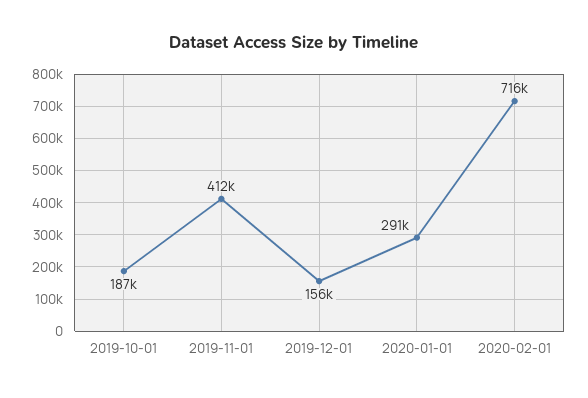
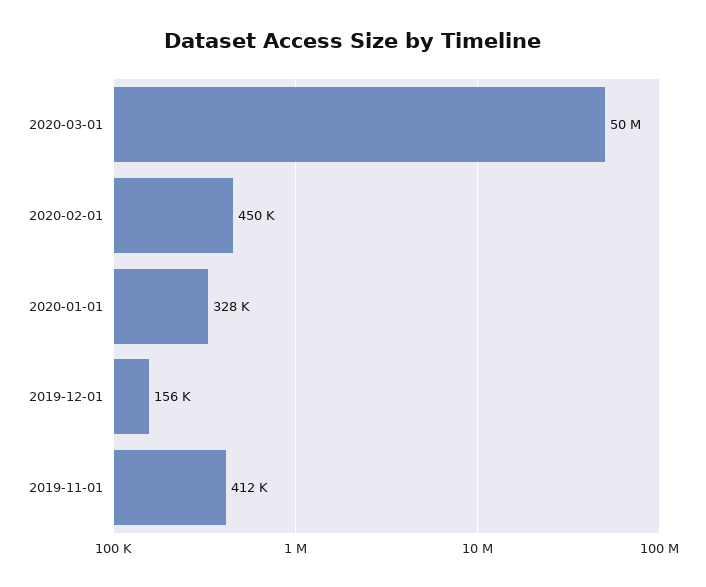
2019-10-01: 187000 -> none
2020-01-01: 291000 -> 328000
2020-02-01: 716000 -> 450000
2020-03-01: none -> 50000000

